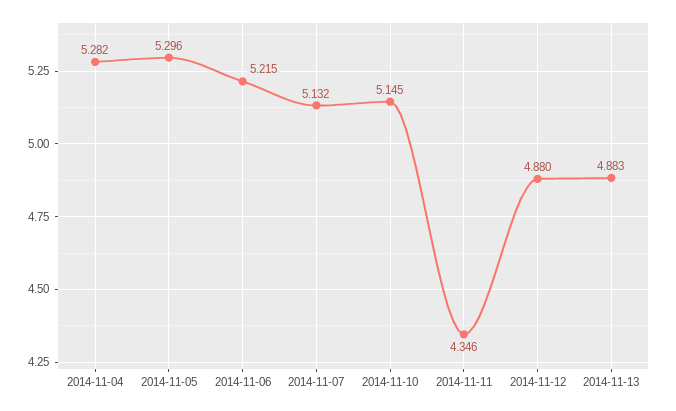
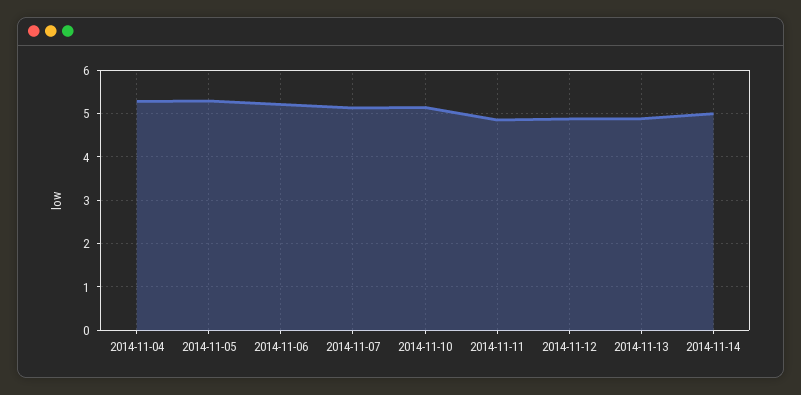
2014-11-11: 4.346 -> 4.8
2014-11-14: none -> 5

